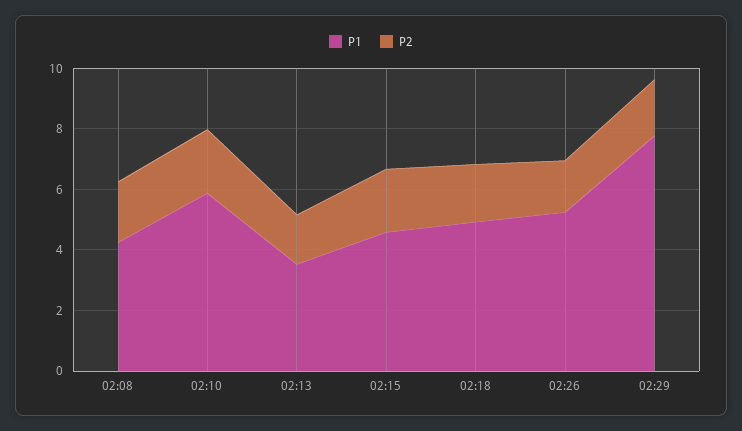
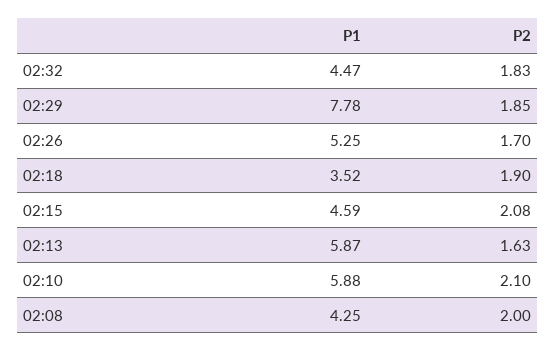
P1, 02:13: 3.5 -> 5.87
P1, 02:18: 5 -> 3.52
P1, 02:32: none -> 4.47
P2, 02:32: none -> 1.83

